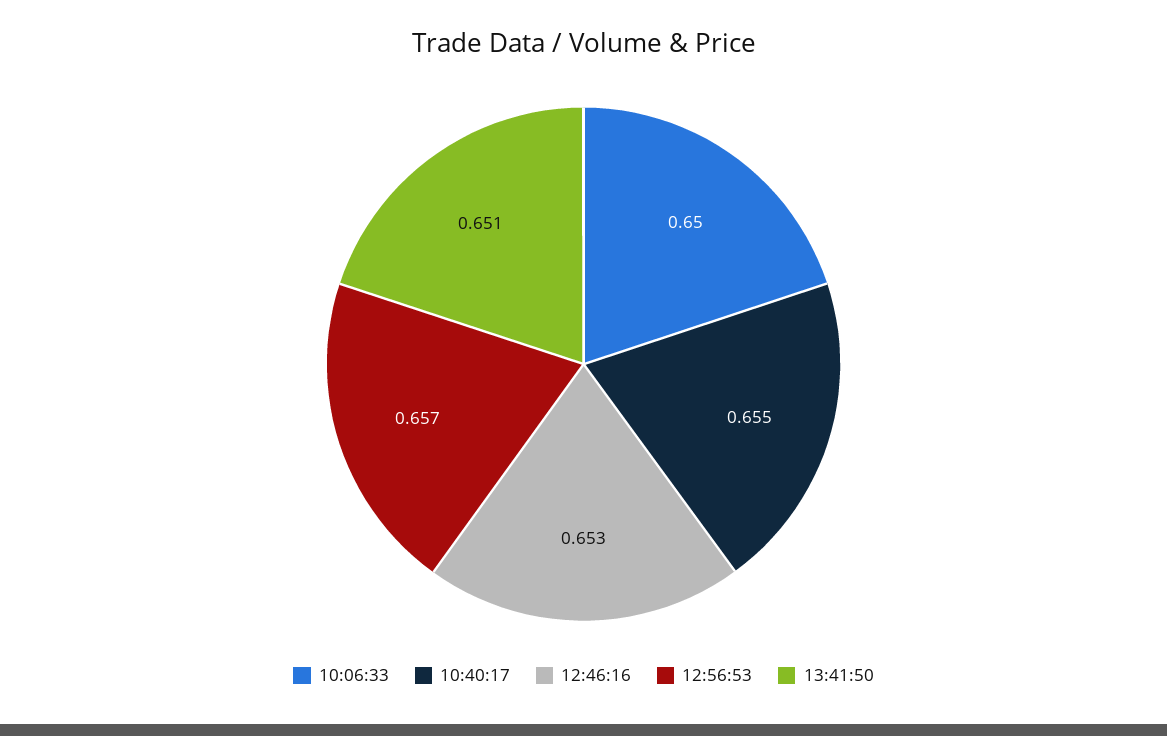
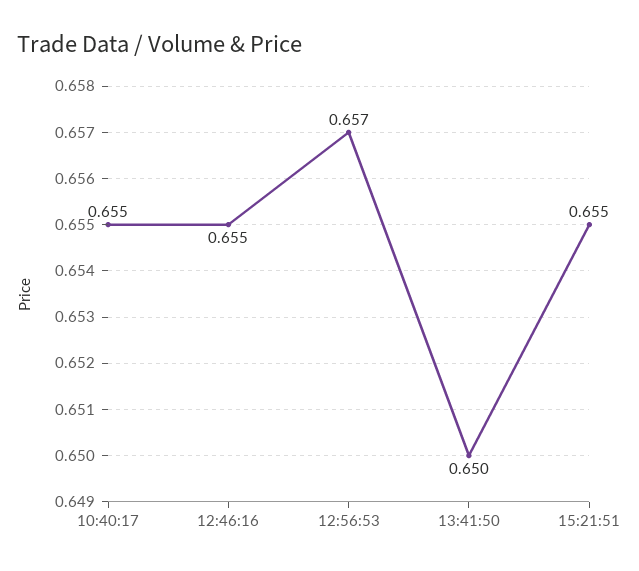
10:06:33: 0.65 -> none
12:46:16: 0.653 -> 0.655
13:41:50: 0.651 -> 0.65
15:21:51: none -> 0.655

